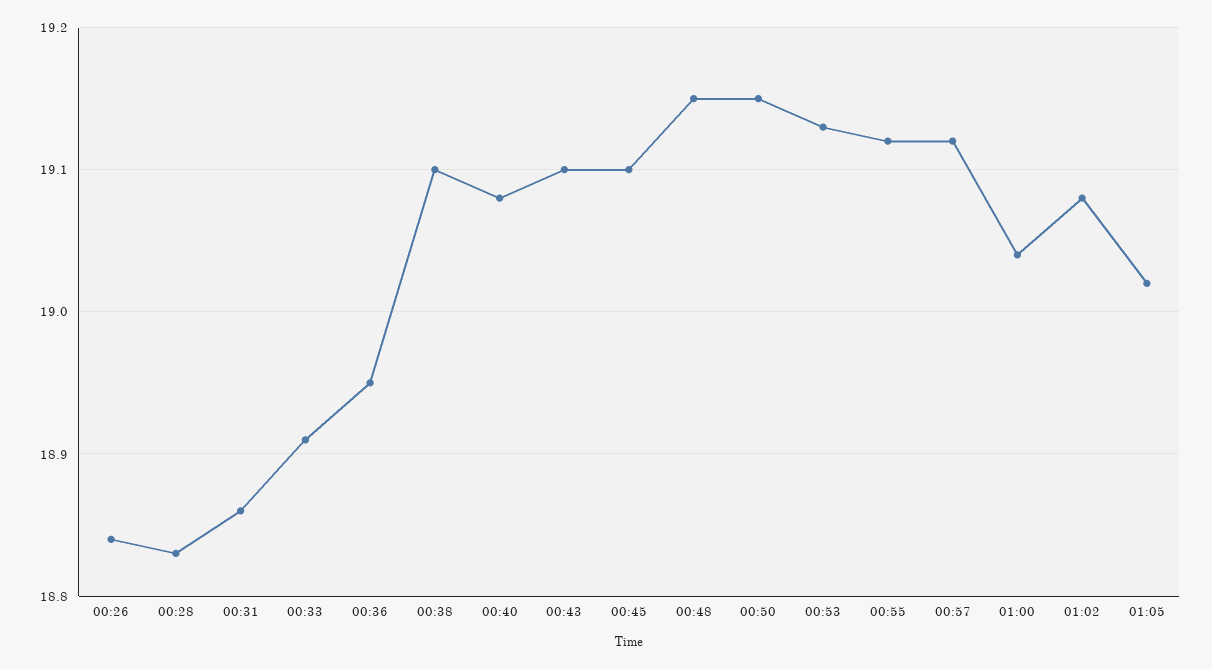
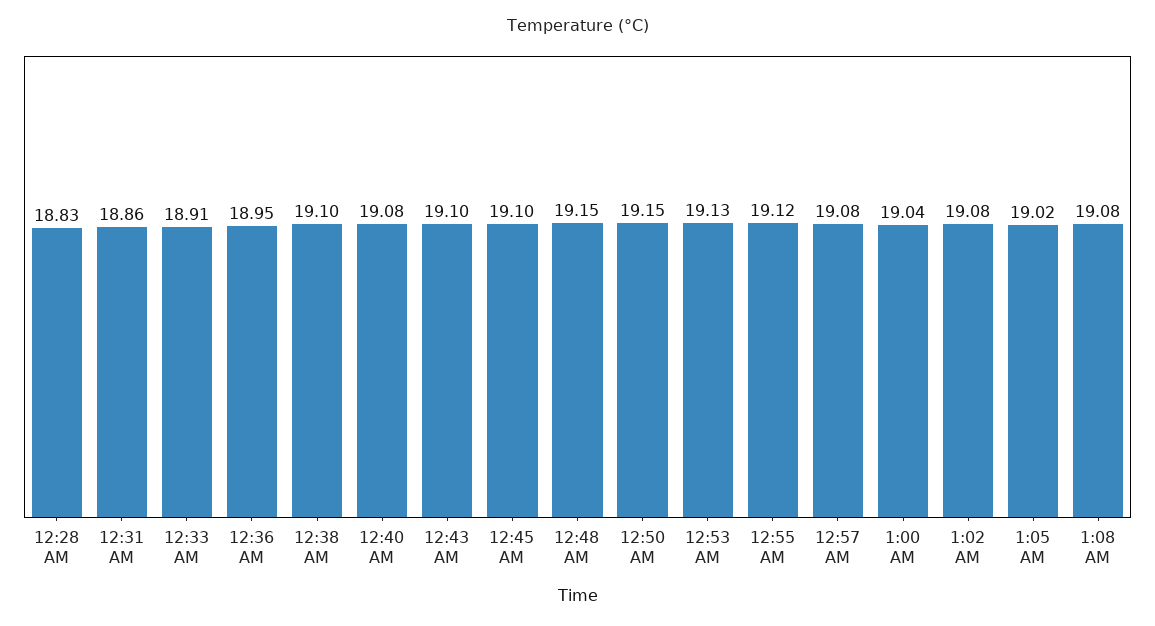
00:26: 18.84 -> none
00:57: 19.12 -> 19.08
1:08 AM: none -> 19.08

